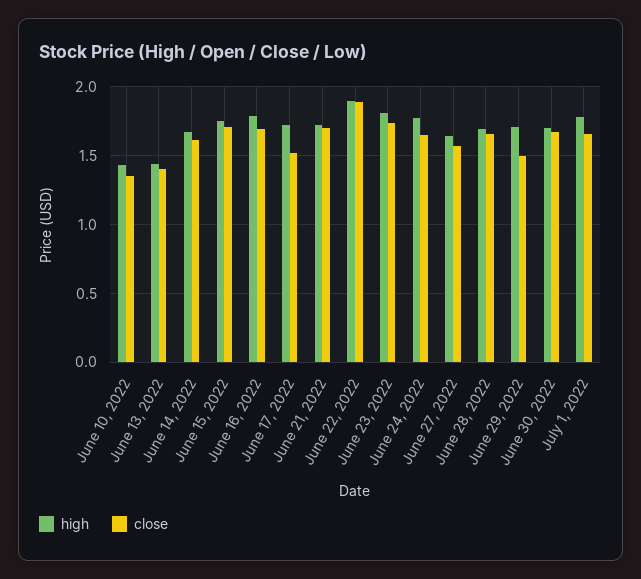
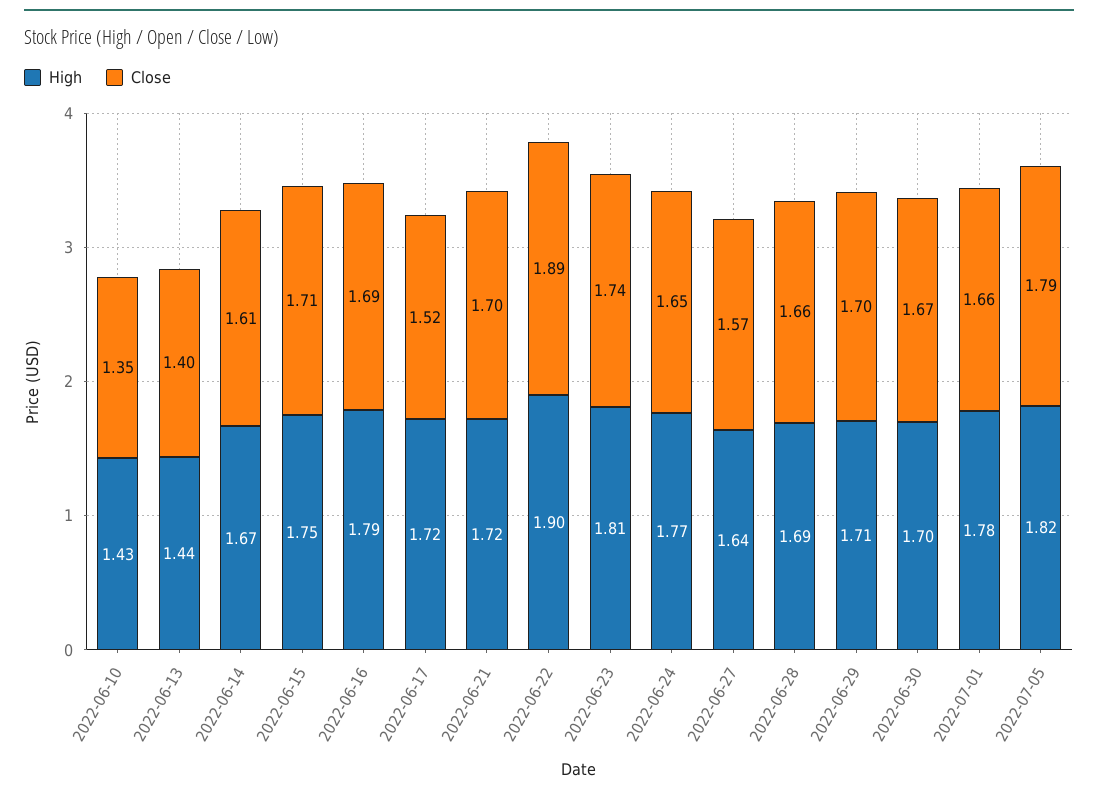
close, June 29, 2022: 1.5 -> 1.7
high, 2022-07-05: none -> 1.82
close, 2022-07-05: none -> 1.79

